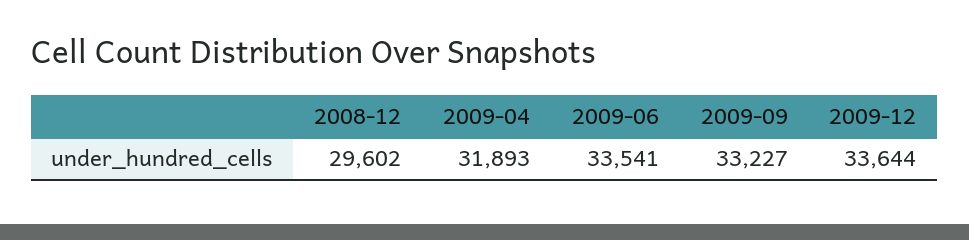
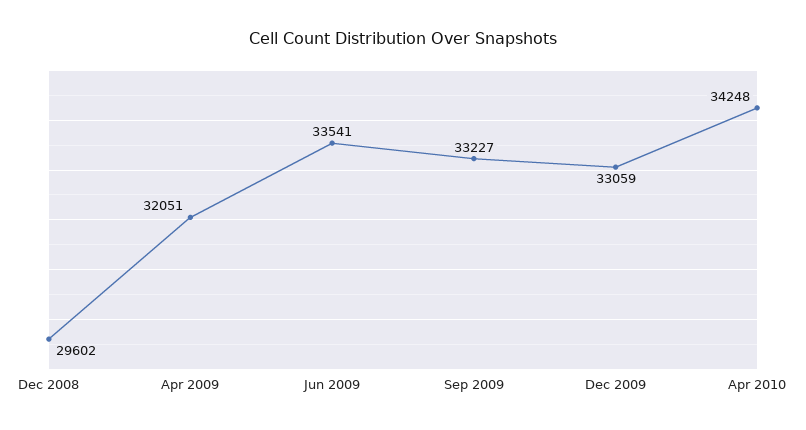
2009-04: 31893 -> 32051
2009-12: 33644 -> 33059
Apr 2010: none -> 34248

